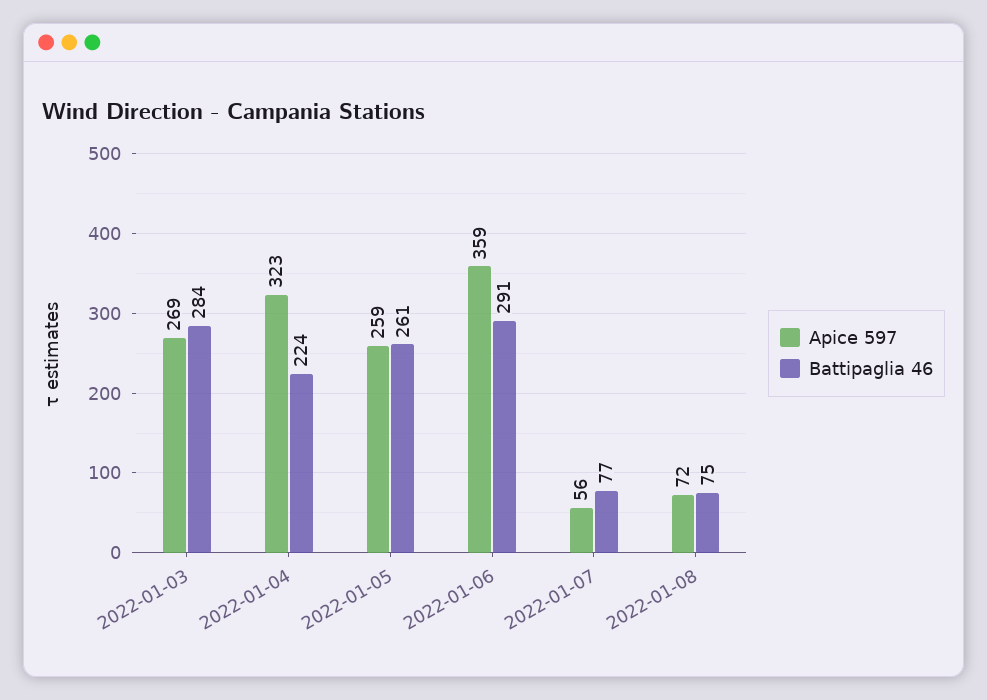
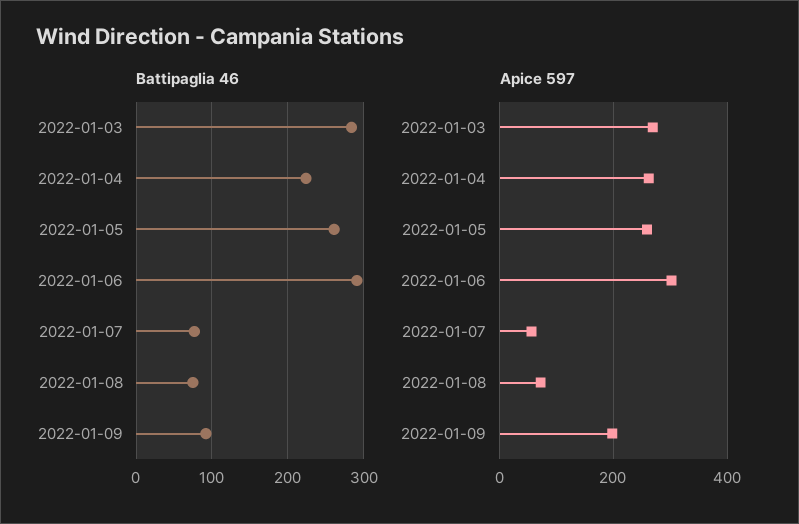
Apice 597, 2022-01-04: 323 -> 260
Apice 597, 2022-01-06: 359 -> 300
Battipaglia 46, 2022-01-09: none -> 90
Apice 597, 2022-01-09: none -> 200

